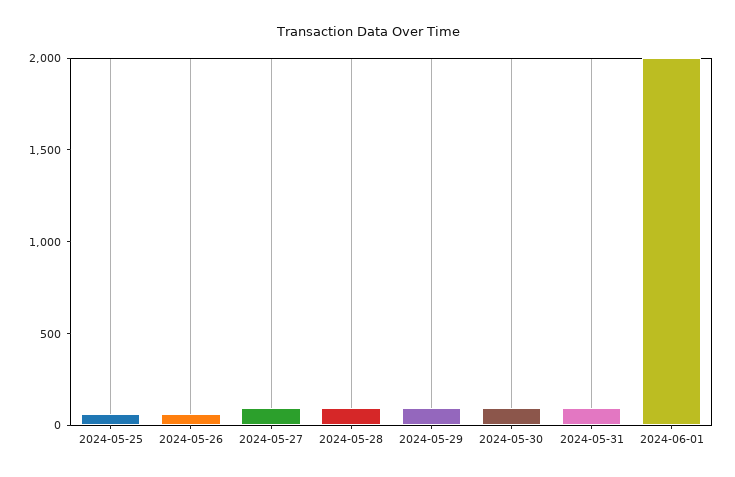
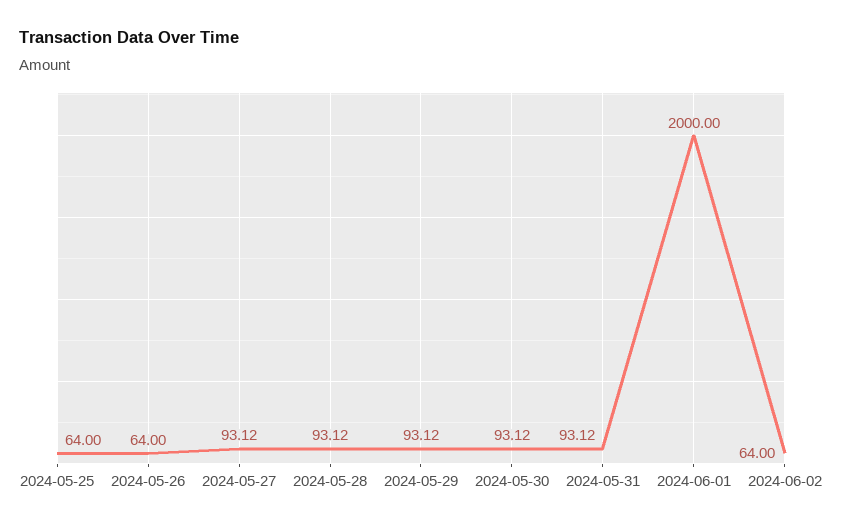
2024-06-02: none -> 64

